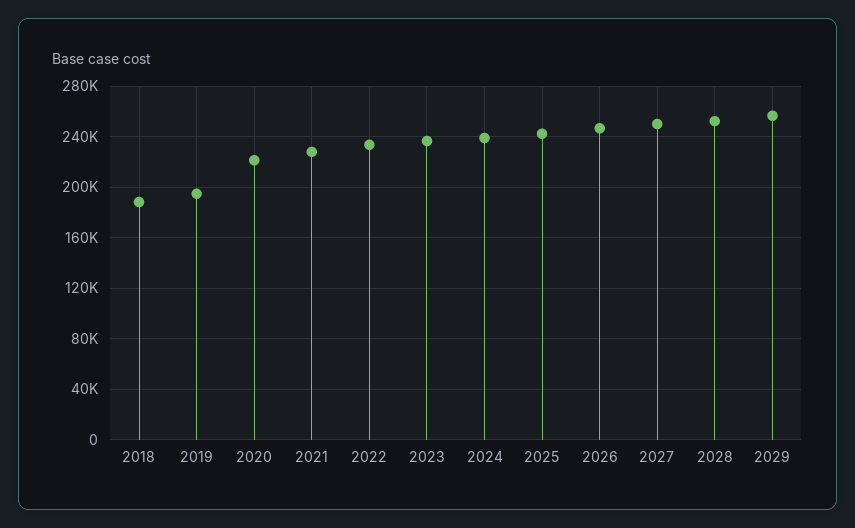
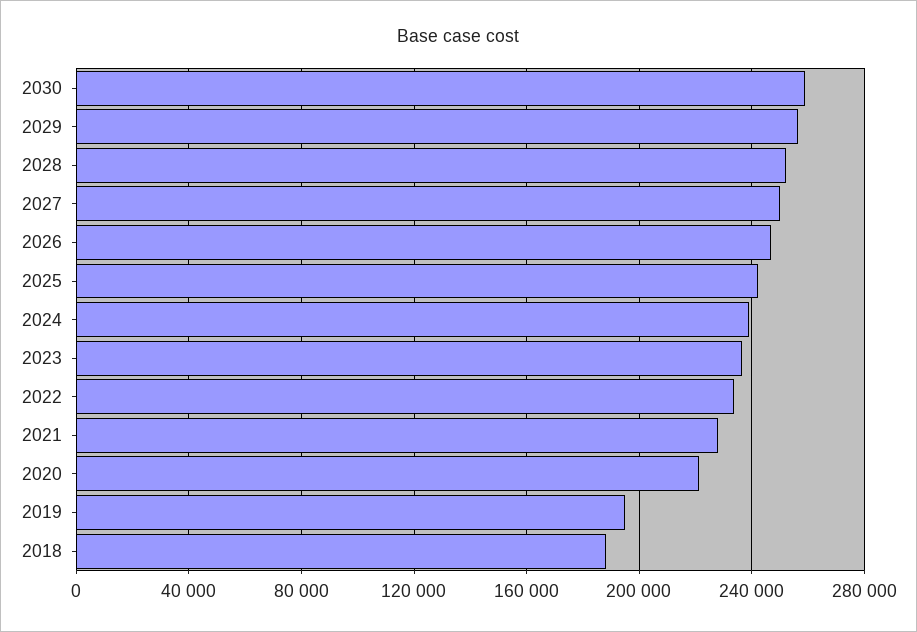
2030: none -> 260000

